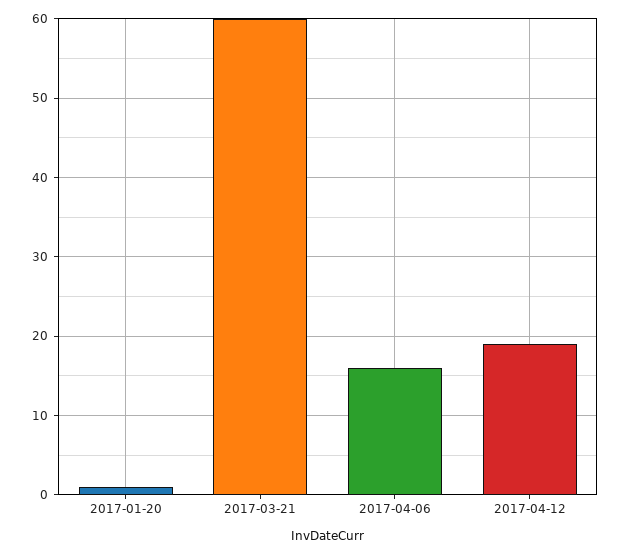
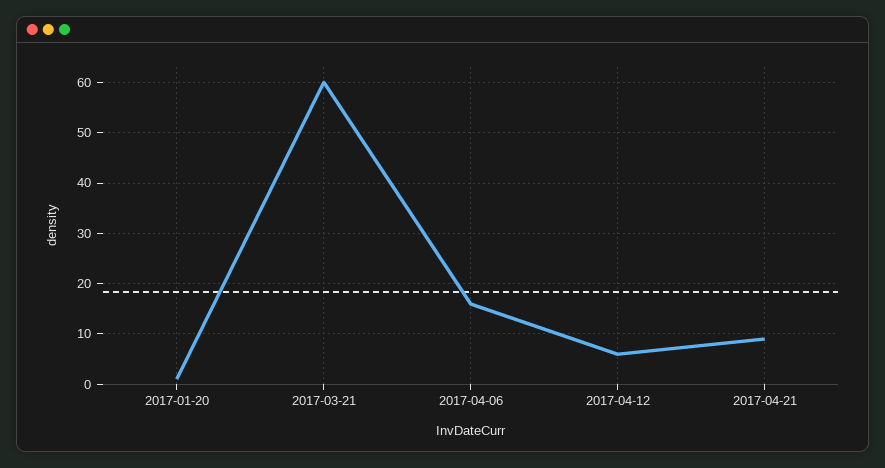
2017-04-12: 19 -> 5
2017-04-21: none -> 10

